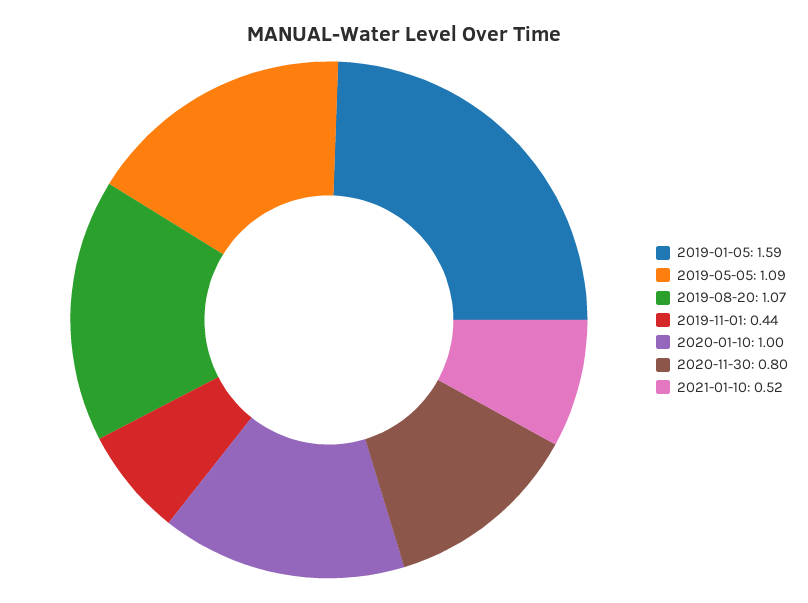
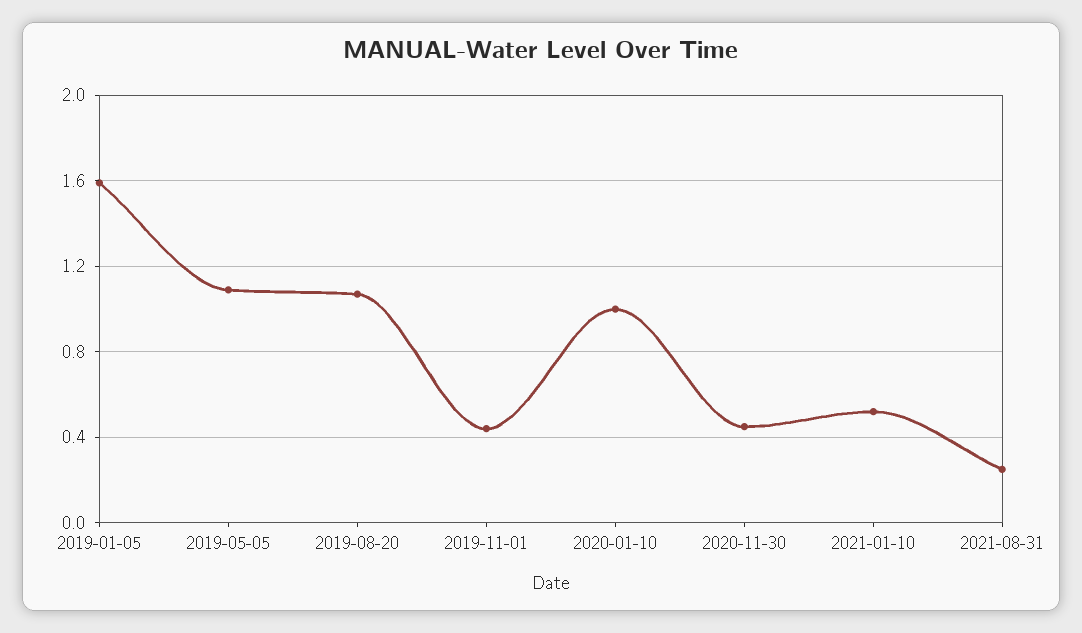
2020-11-30: 0.8 -> 0.45
2021-08-31: none -> 0.25

